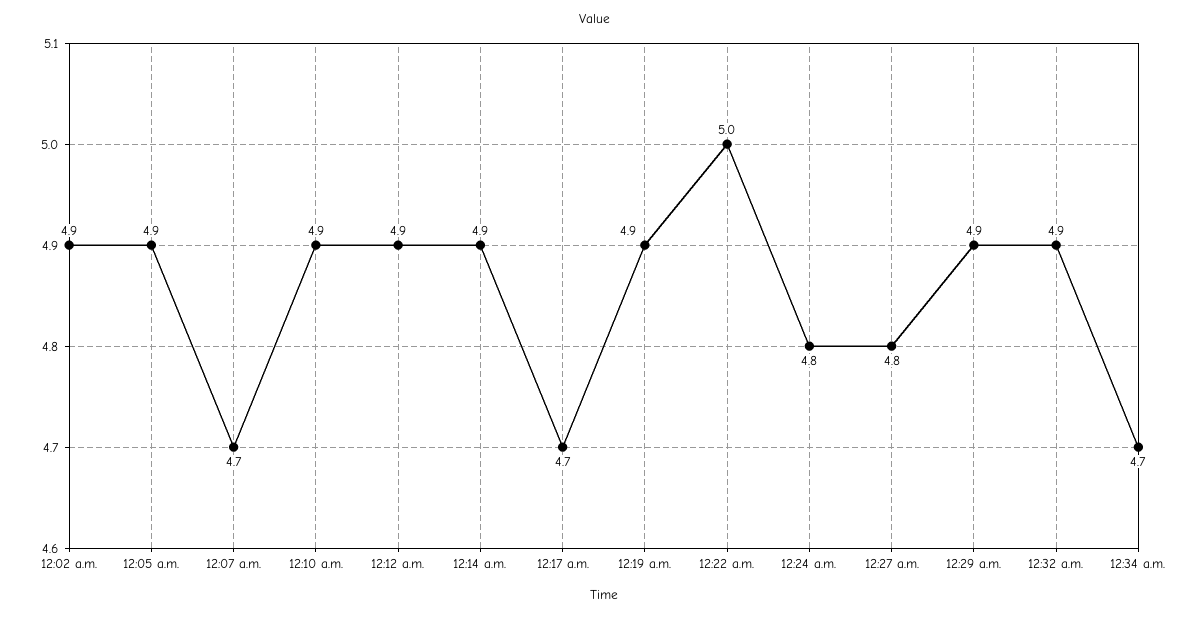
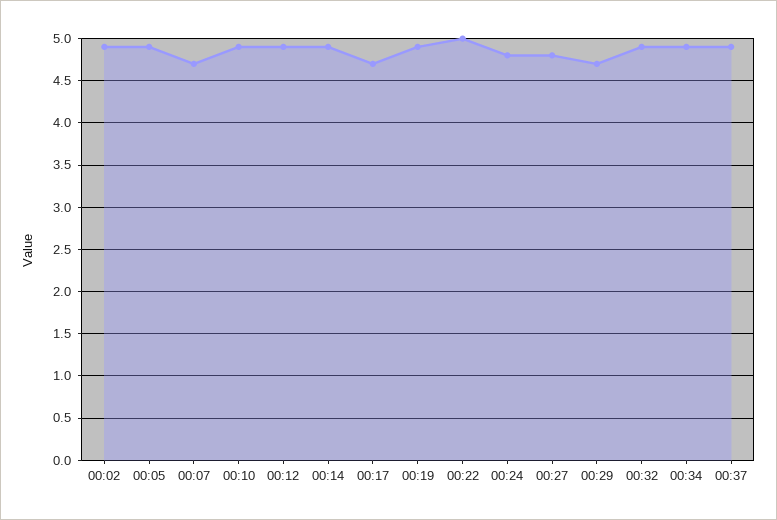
12:29 a.m.: 4.9 -> 4.7
12:34 a.m.: 4.7 -> 4.9
00:37: none -> 4.9

